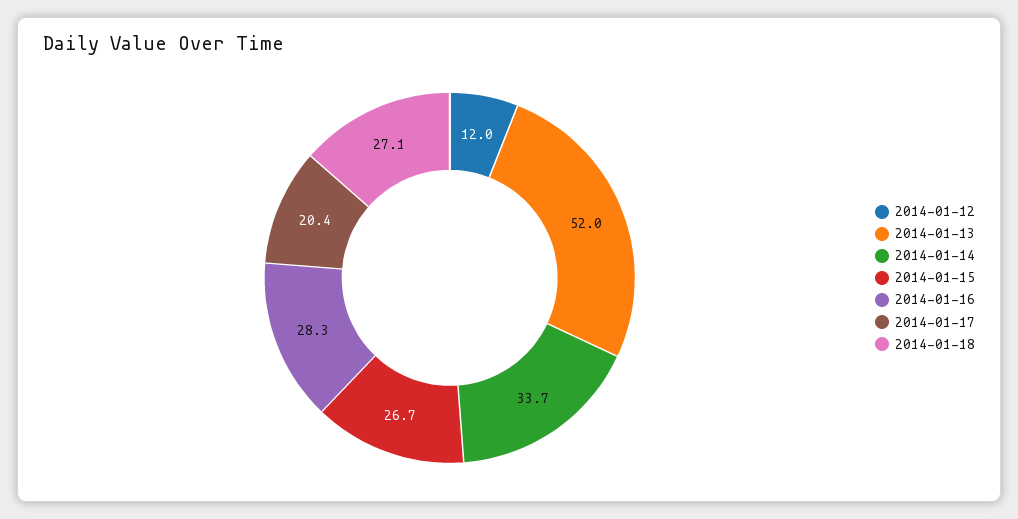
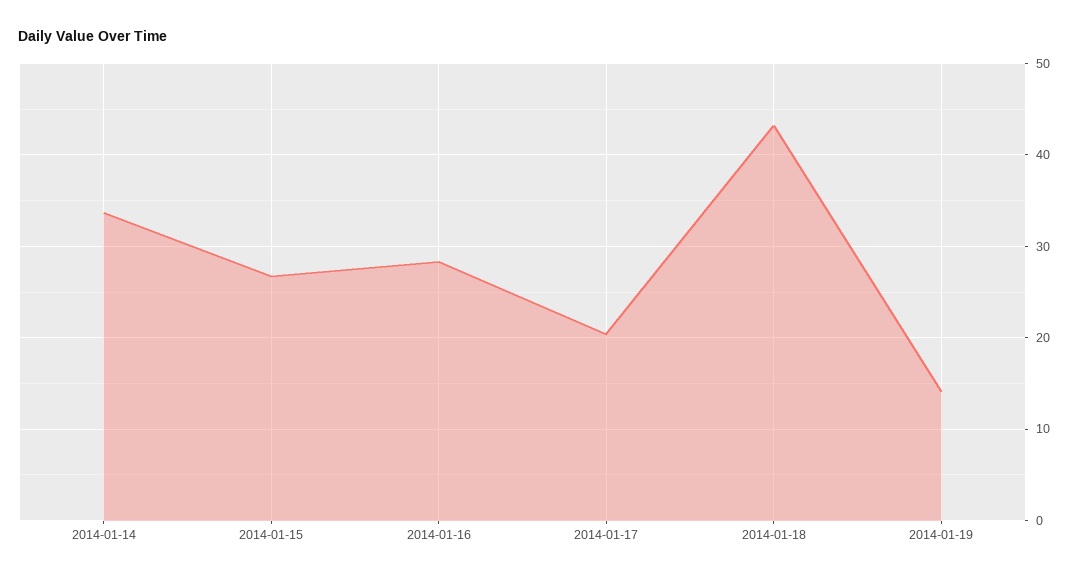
2014-01-12: 12 -> none
2014-01-13: 52 -> none
2014-01-18: 27.1 -> 43
2014-01-19: none -> 14

